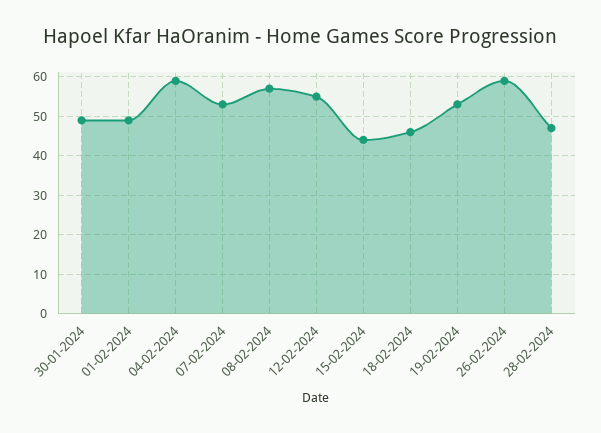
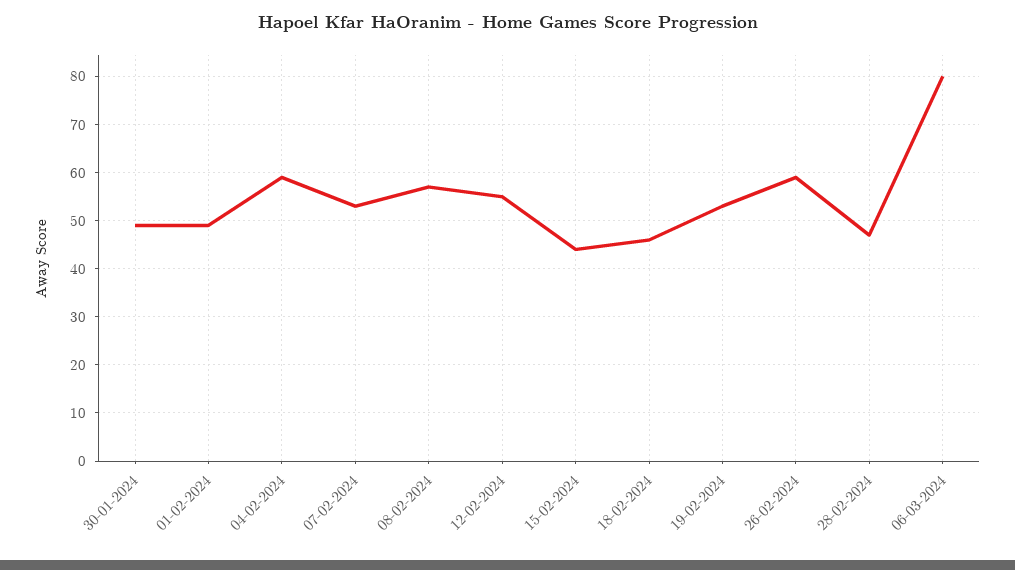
06-03-2024: none -> 80

